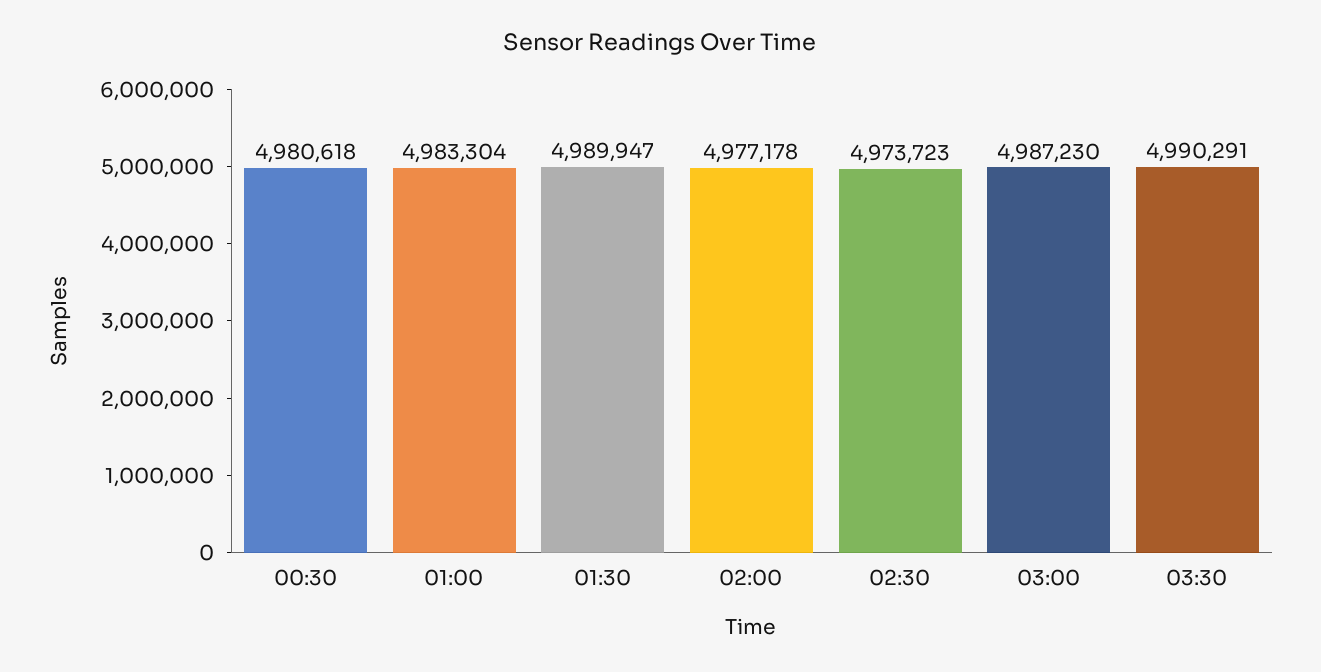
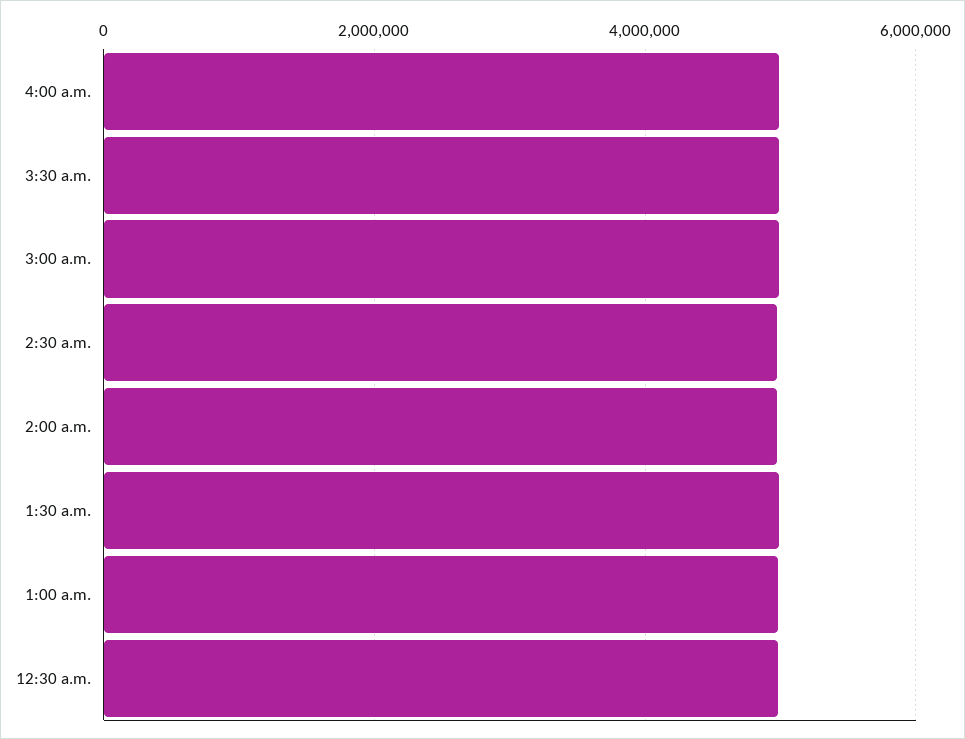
4:00 a.m.: none -> 5000000

